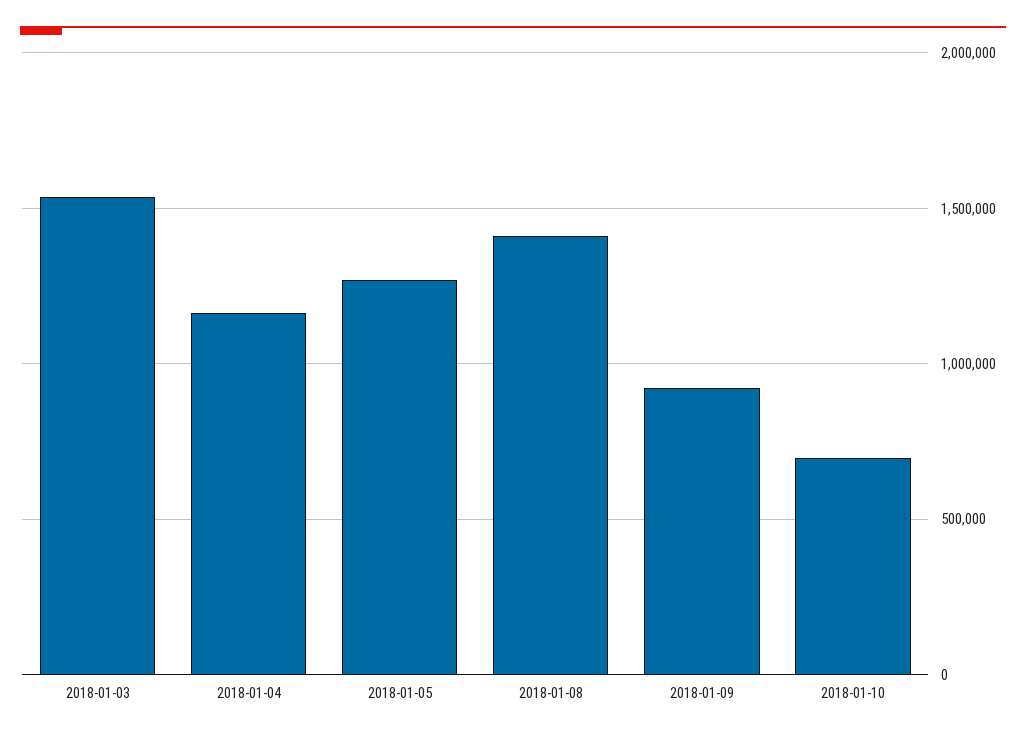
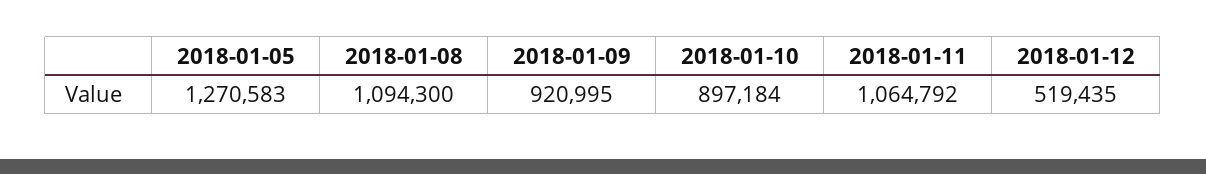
2018-01-03: 1550000 -> none
2018-01-04: 1150000 -> none
2018-01-08: 1400000 -> 1094300
2018-01-10: 700000 -> 897184
2018-01-11: none -> 1064792
2018-01-12: none -> 519435

